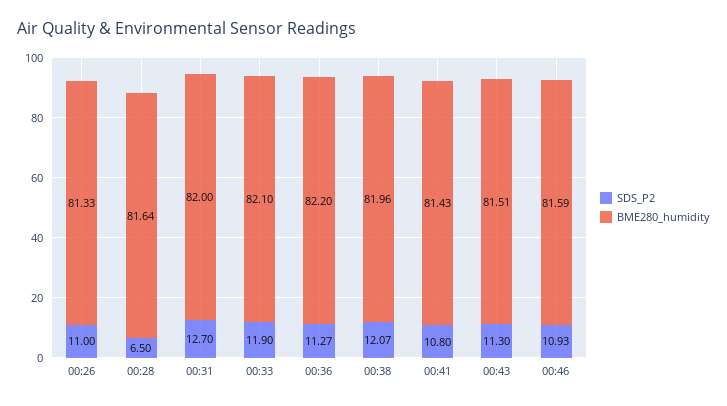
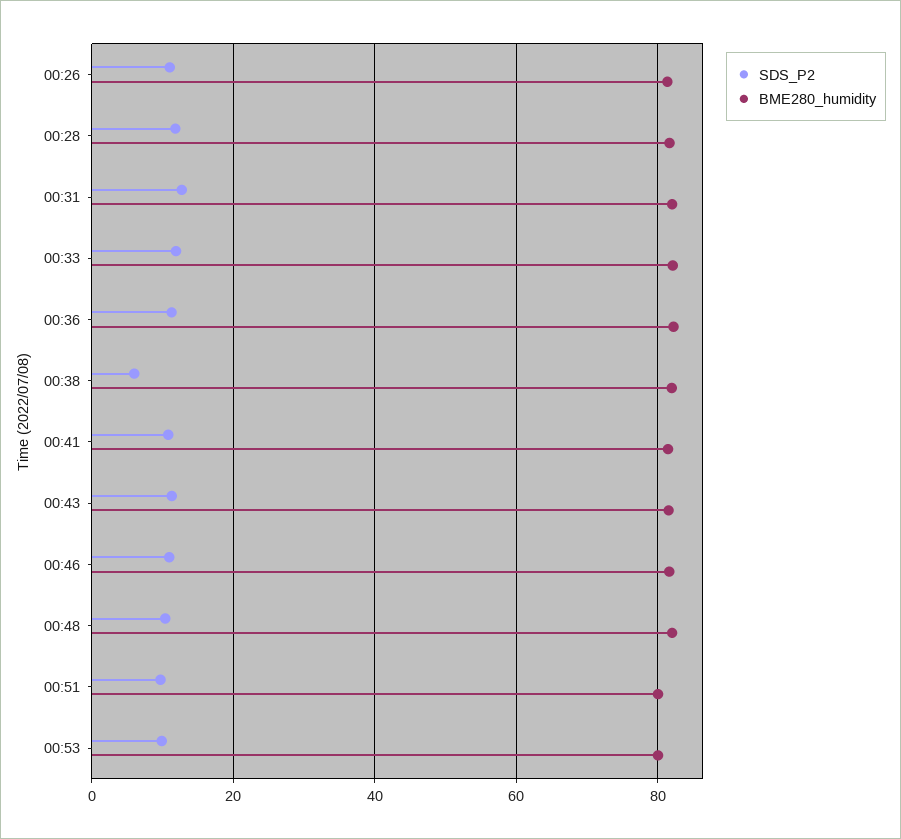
SDS_P2, 00:28: 6.5 -> 12
SDS_P2, 00:38: 12.07 -> 6
SDS_P2, 00:48: none -> 10
BME280_humidity, 00:48: none -> 82
SDS_P2, 00:51: none -> 10
BME280_humidity, 00:51: none -> 80
SDS_P2, 00:53: none -> 10
BME280_humidity, 00:53: none -> 80

